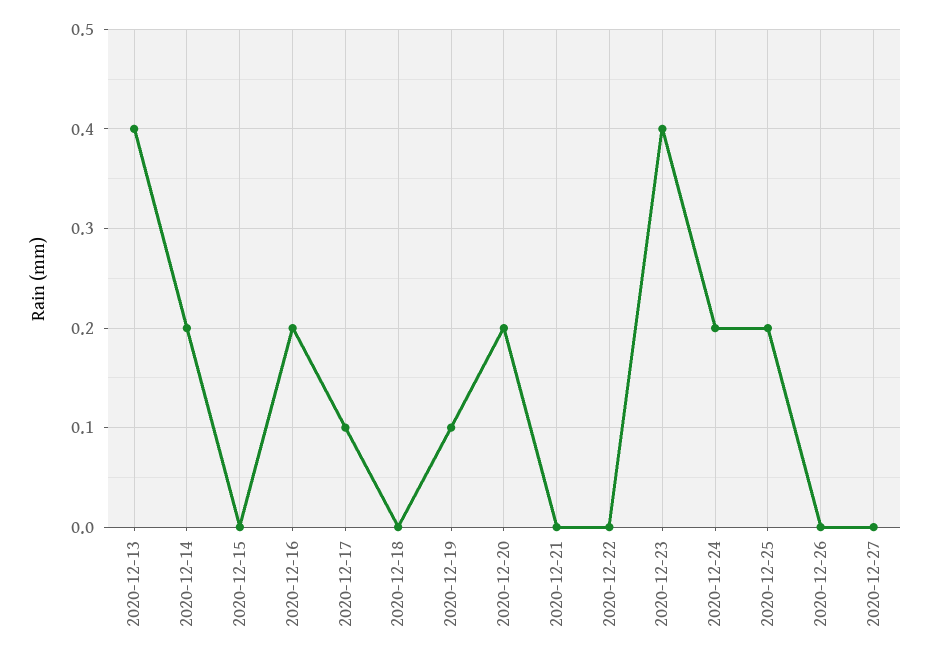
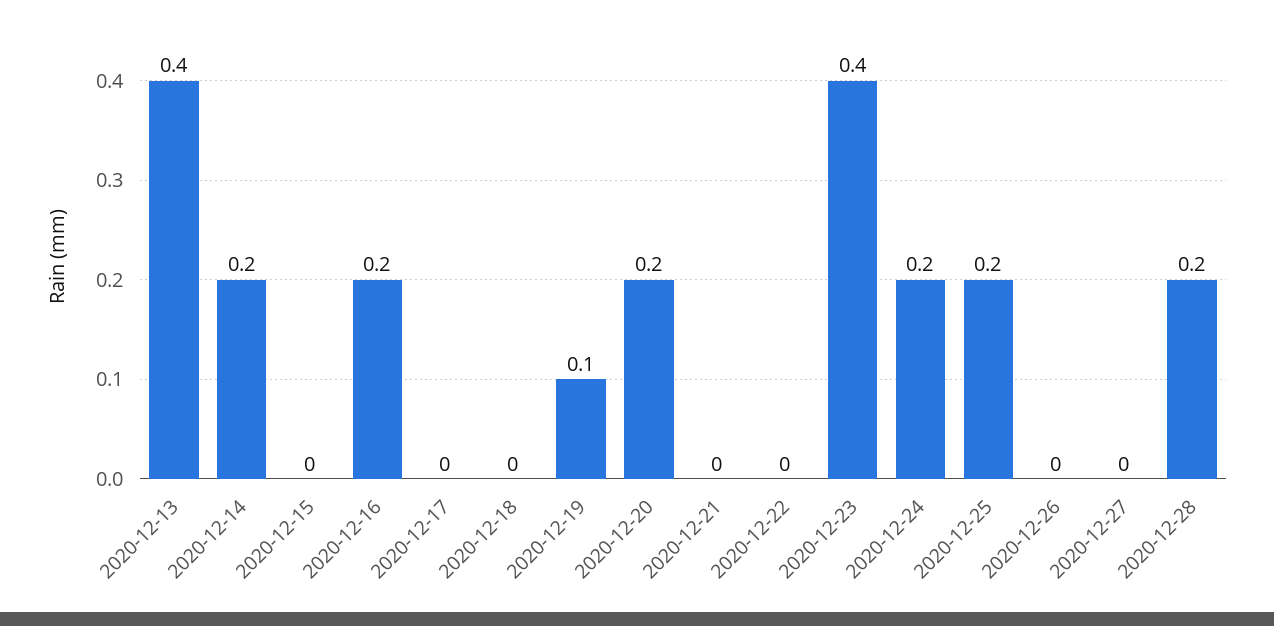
2020-12-17: 0.1 -> 0
2020-12-28: none -> 0.2

